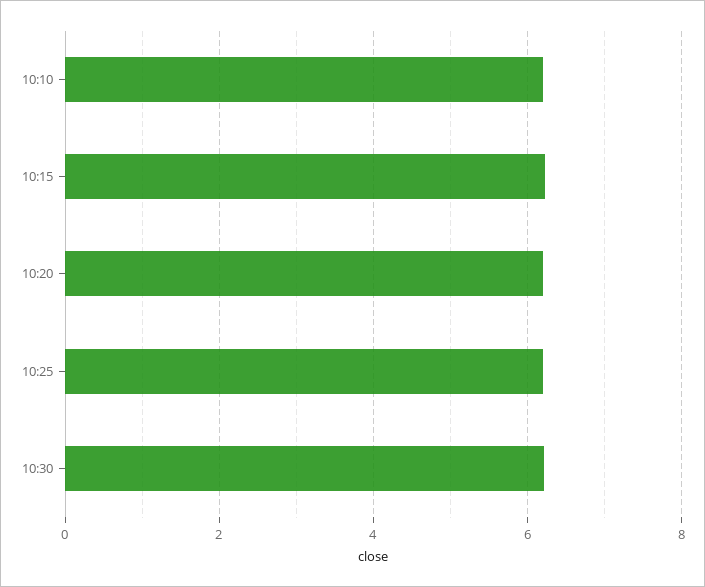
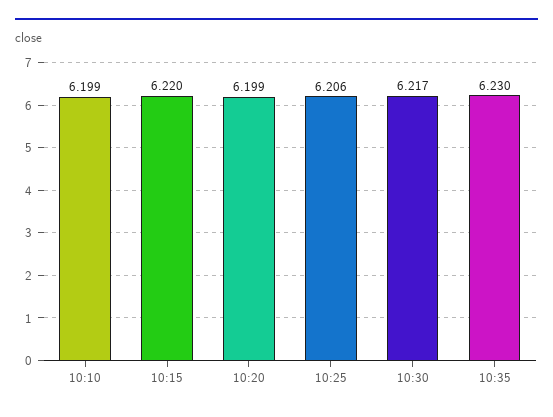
10:35: none -> 6.23

